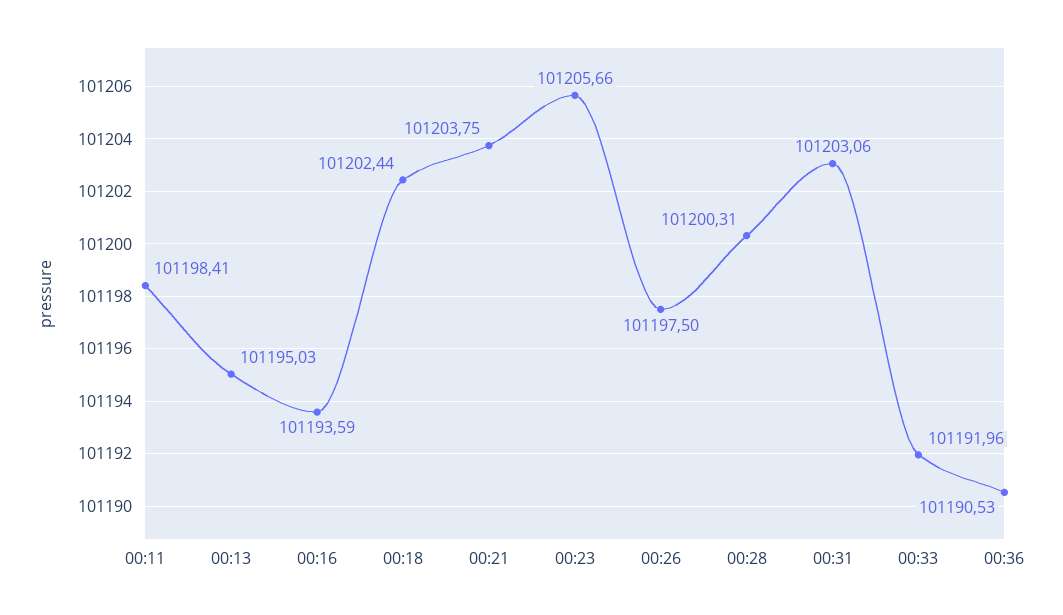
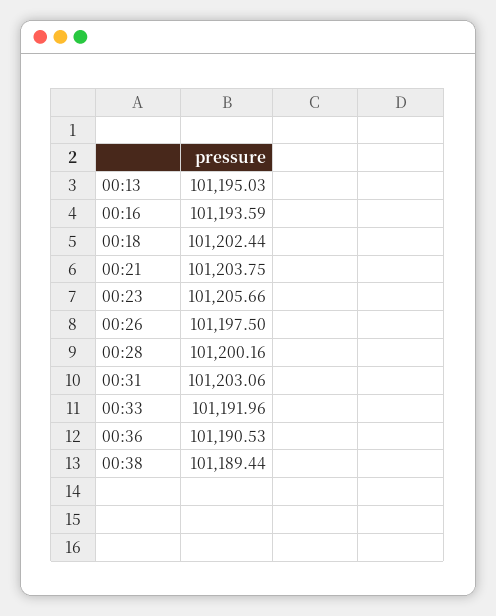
00:11: 101198.41 -> none
00:28: 101200.31 -> 101200.16
00:38: none -> 101189.44

